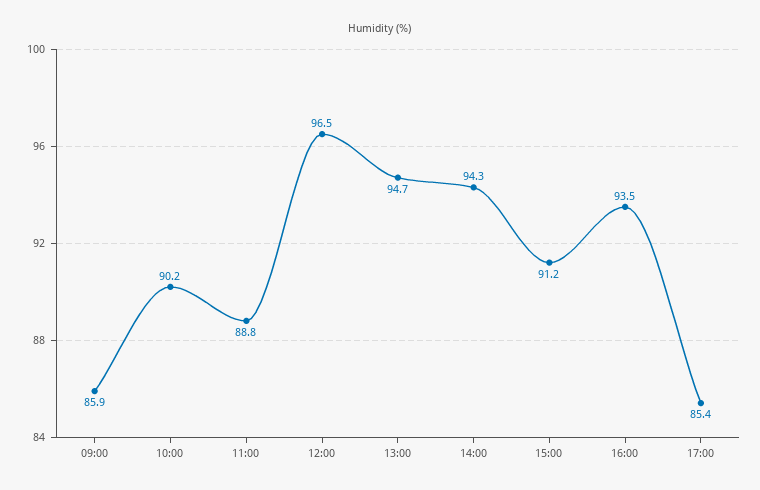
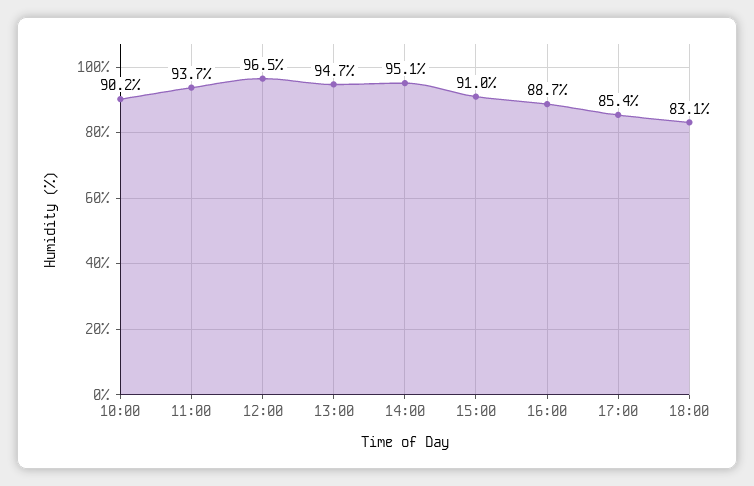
09:00: 85.9 -> none
11:00: 88.8 -> 93.7
14:00: 94.3 -> 95.1
15:00: 91.2 -> 91
16:00: 93.5 -> 88.7
18:00: none -> 83.1

